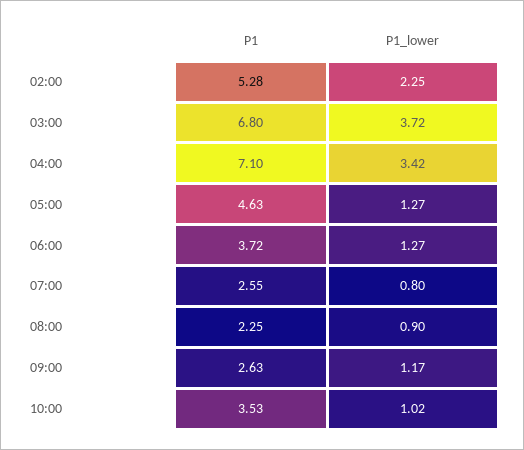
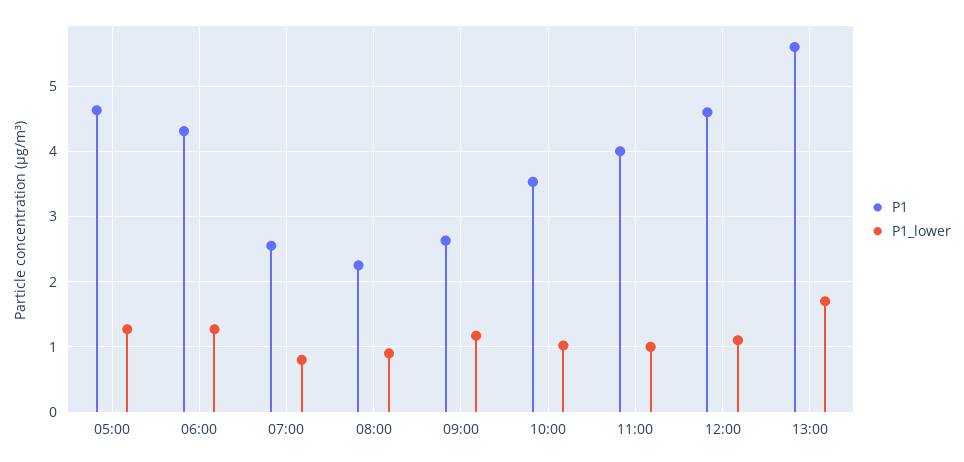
P1, 02:00: 5.28 -> none
P1_lower, 02:00: 2.25 -> none
P1, 03:00: 6.8 -> none
P1_lower, 03:00: 3.72 -> none
P1, 04:00: 7.1 -> none
P1_lower, 04:00: 3.42 -> none
P1, 06:00: 3.72 -> 4.3
P1, 11:00: none -> 4
P1_lower, 11:00: none -> 1
P1, 12:00: none -> 4.6
P1_lower, 12:00: none -> 1.1
P1, 13:00: none -> 5.6
P1_lower, 13:00: none -> 1.7

